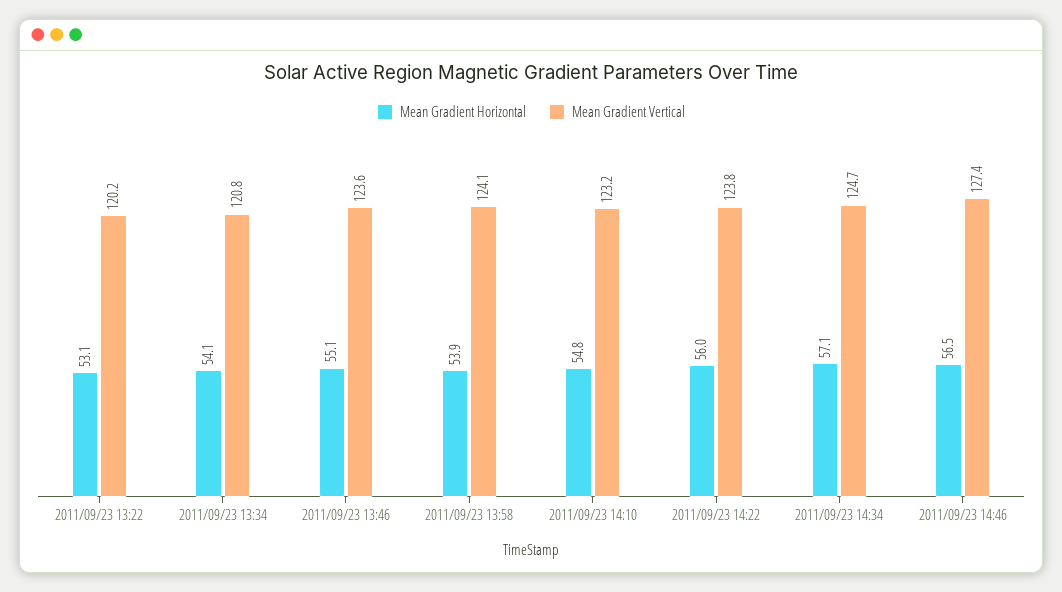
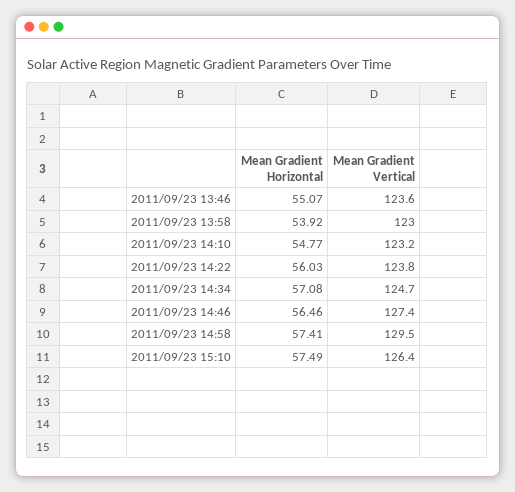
Mean Gradient Horizontal, 2011/09/23 13:22: 53.1 -> none
Mean Gradient Vertical, 2011/09/23 13:22: 120.2 -> none
Mean Gradient Horizontal, 2011/09/23 13:34: 54.1 -> none
Mean Gradient Vertical, 2011/09/23 13:34: 120.8 -> none
Mean Gradient Vertical, 2011/09/23 13:58: 124.1 -> 123
Mean Gradient Horizontal, 2011/09/23 14:58: none -> 57.41
Mean Gradient Vertical, 2011/09/23 14:58: none -> 129.5
Mean Gradient Horizontal, 2011/09/23 15:10: none -> 57.49
Mean Gradient Vertical, 2011/09/23 15:10: none -> 126.4

